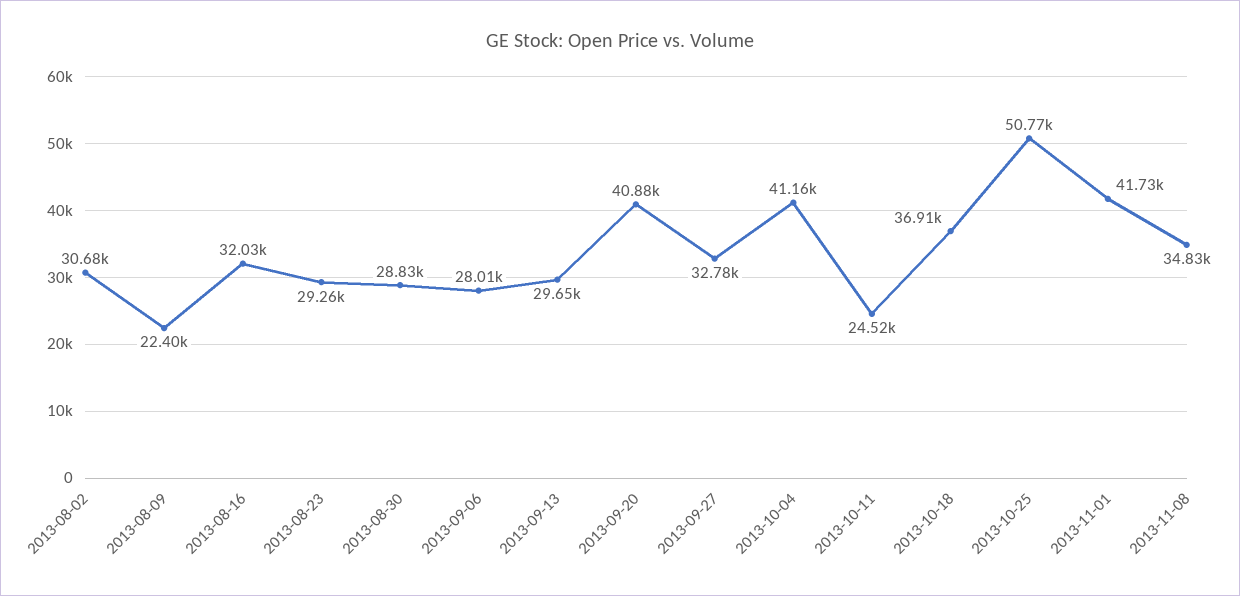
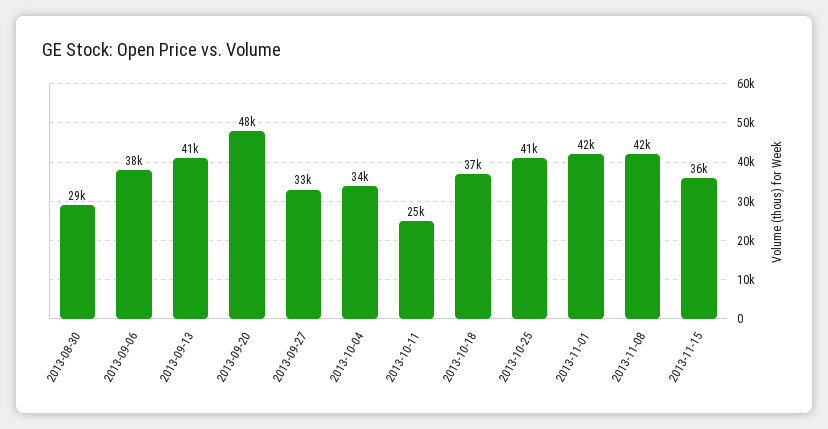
2013-08-02: 30680 -> none
2013-08-09: 22400 -> none
2013-08-16: 32030 -> none
2013-08-23: 29260 -> none
2013-09-06: 28010 -> 38000
2013-09-13: 29650 -> 41000
2013-09-20: 40880 -> 48000
2013-10-04: 41160 -> 34000
2013-10-25: 50770 -> 41000
2013-11-08: 34830 -> 42000
2013-11-15: none -> 36000

